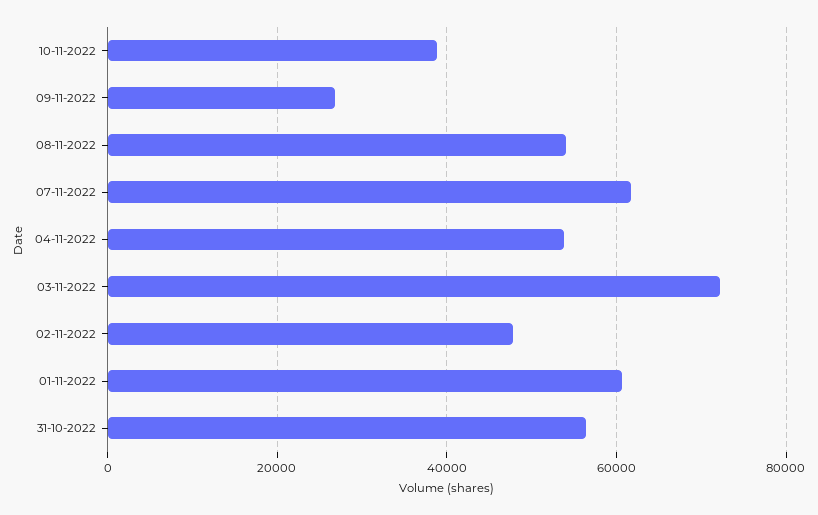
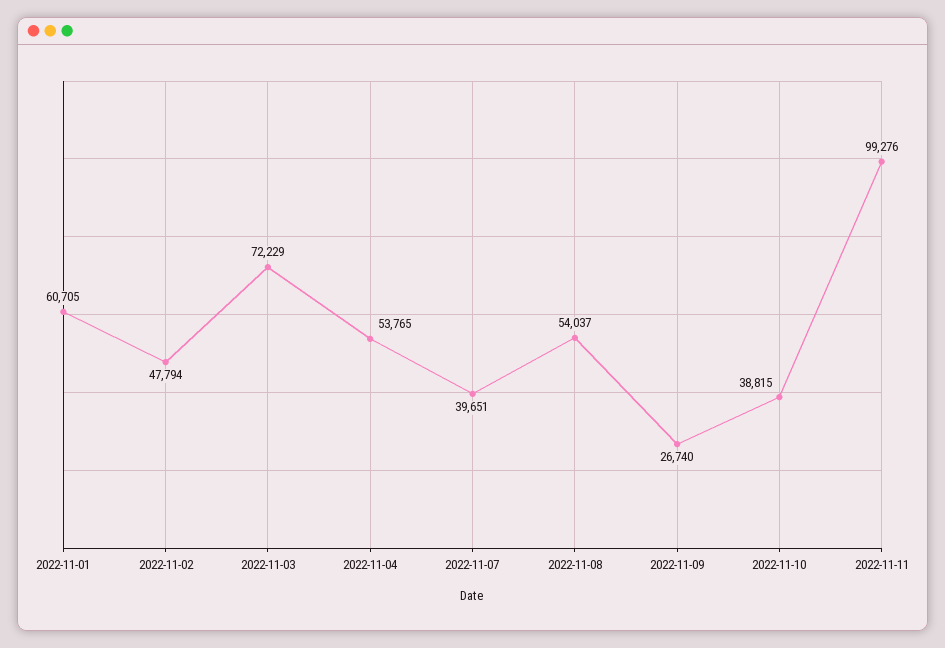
07-11-2022: 62000 -> 39651
31-10-2022: 56000 -> none
2022-11-11: none -> 99276

